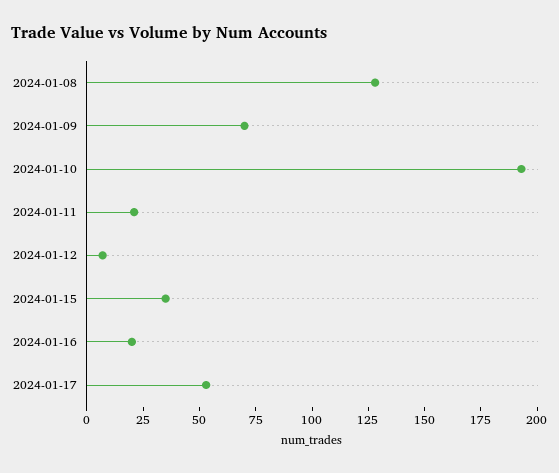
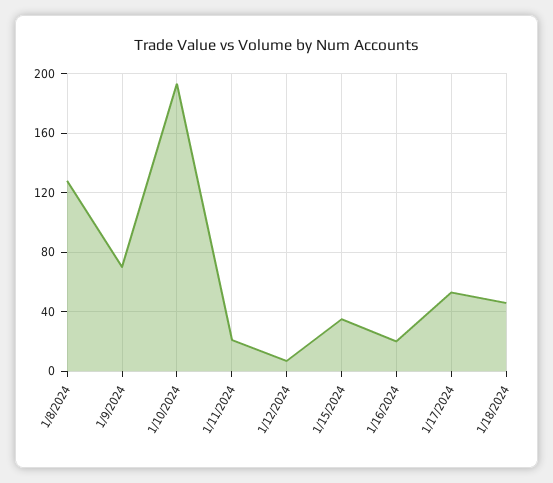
1/18/2024: none -> 45

